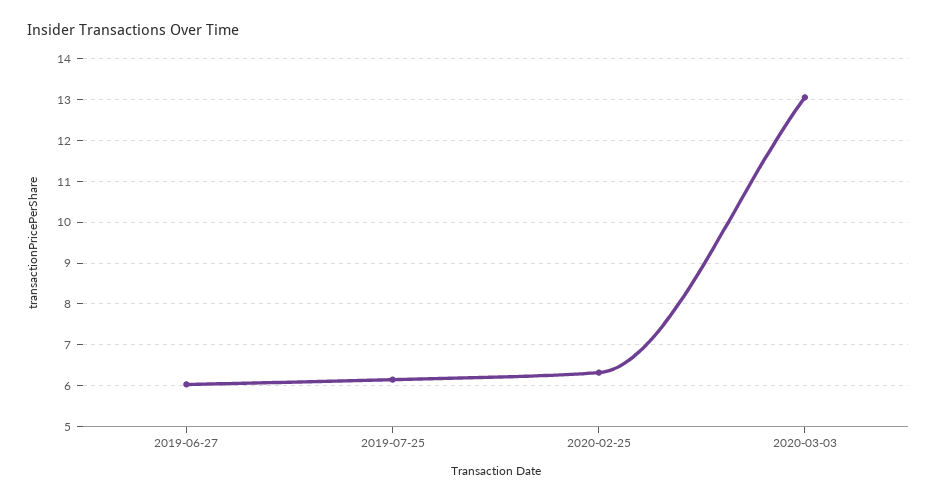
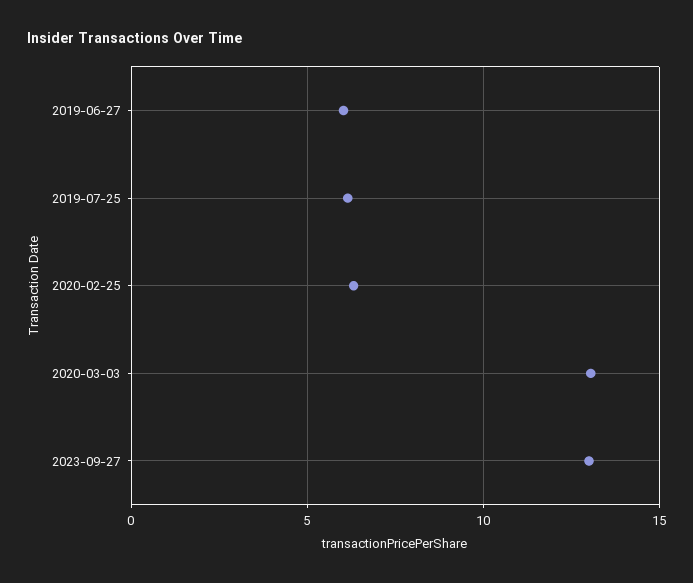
2023-09-27: none -> 13

